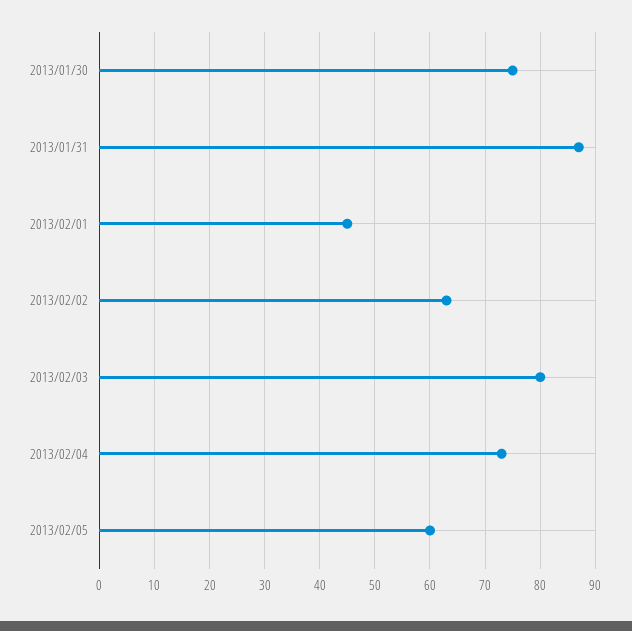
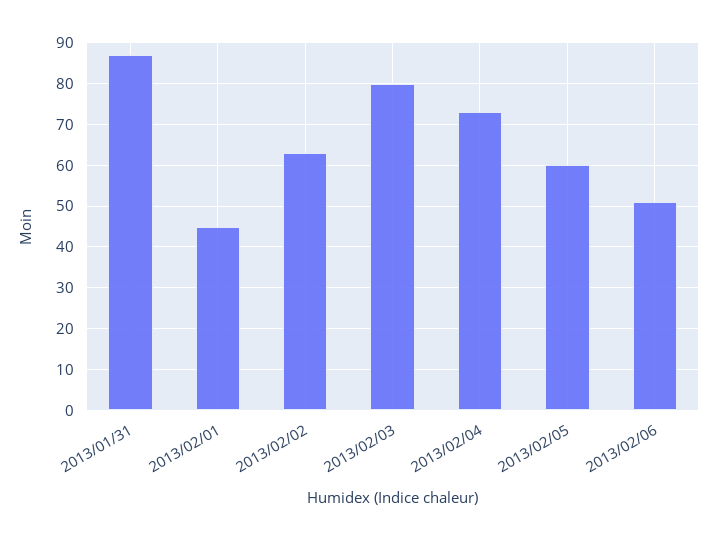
2013/01/30: 75 -> none
2013/02/06: none -> 50

